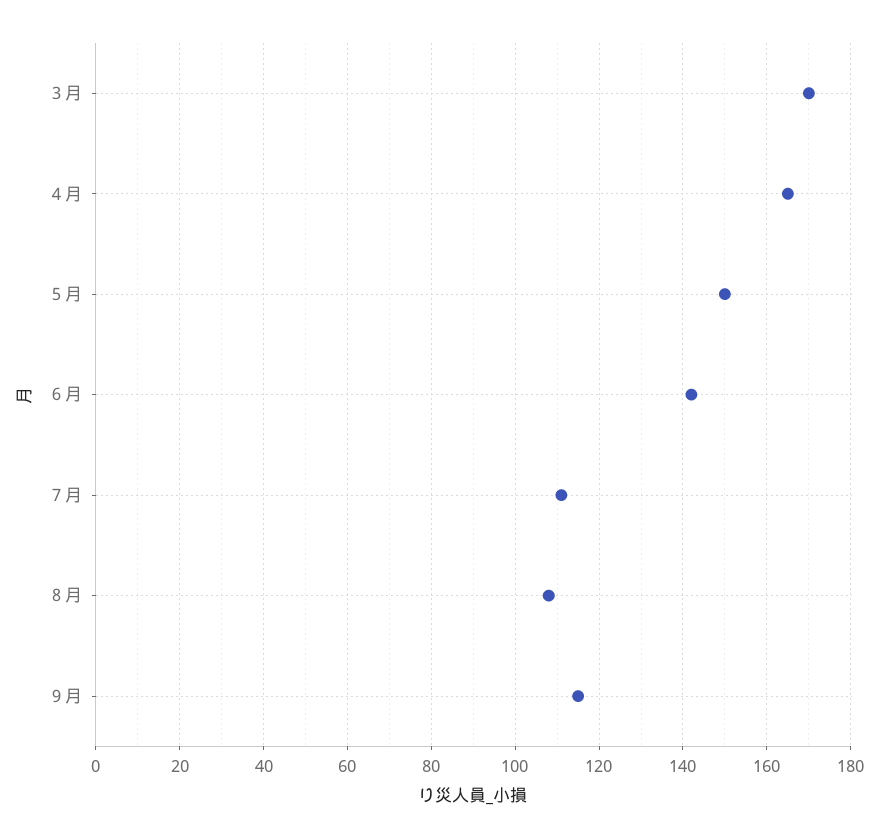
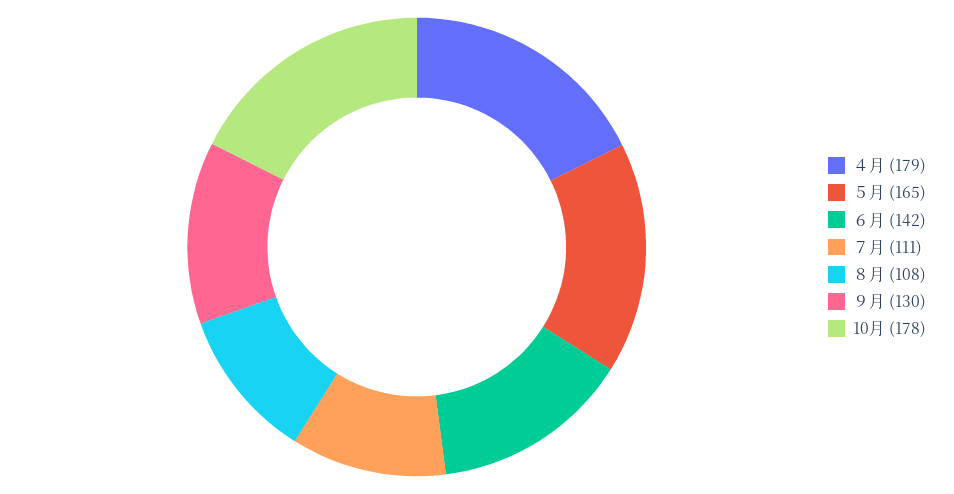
３月: 170 -> none
４月: 165 -> 179
５月: 150 -> 165
９月: 115 -> 130
10月: none -> 178

